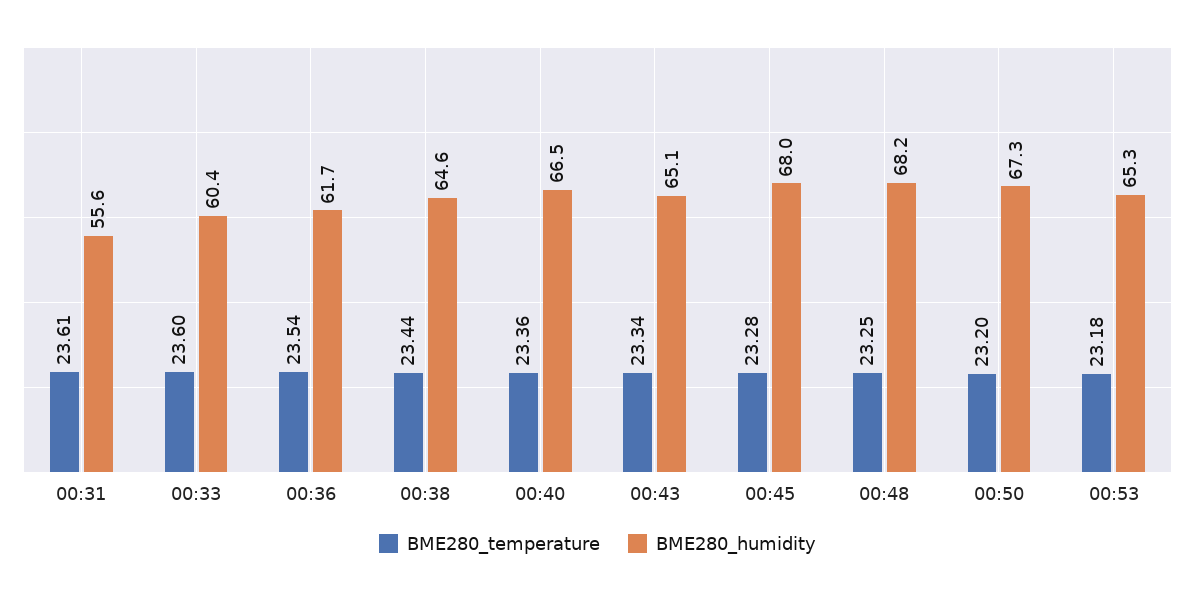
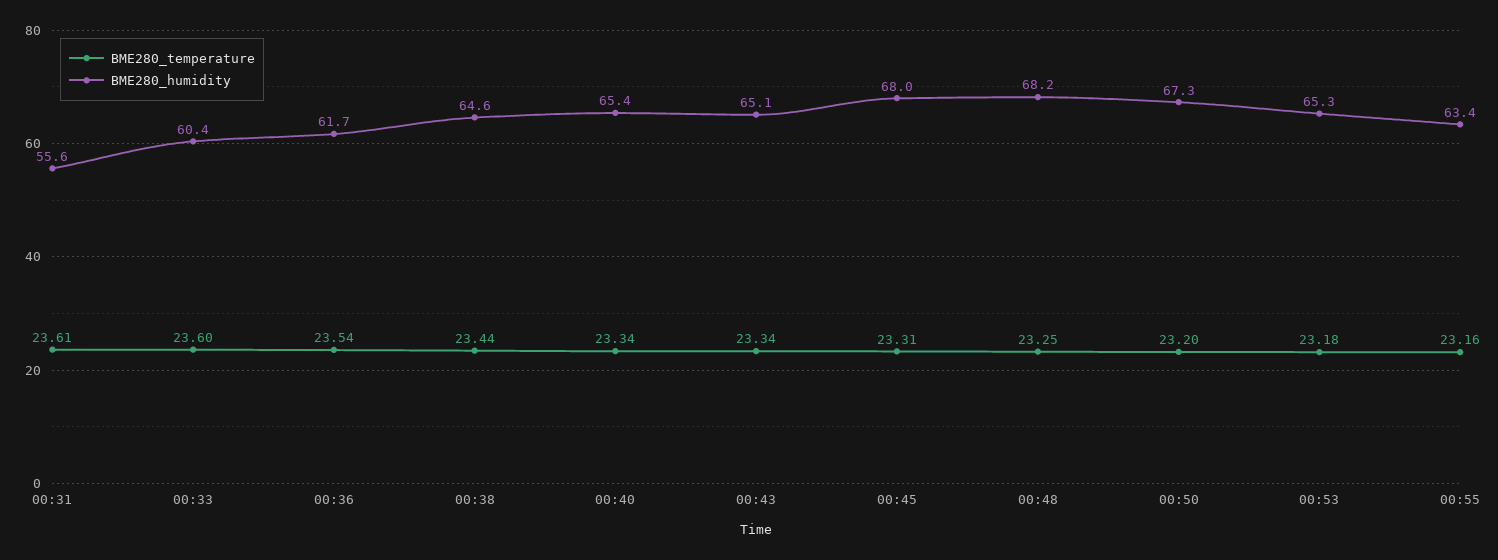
BME280_temperature, 00:40: 23.36 -> 23.34
BME280_humidity, 00:40: 66.5 -> 65.4
BME280_temperature, 00:45: 23.28 -> 23.31
BME280_temperature, 00:55: none -> 23.16
BME280_humidity, 00:55: none -> 63.4

